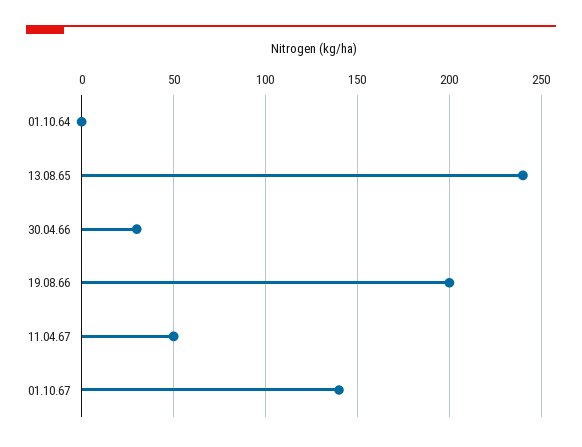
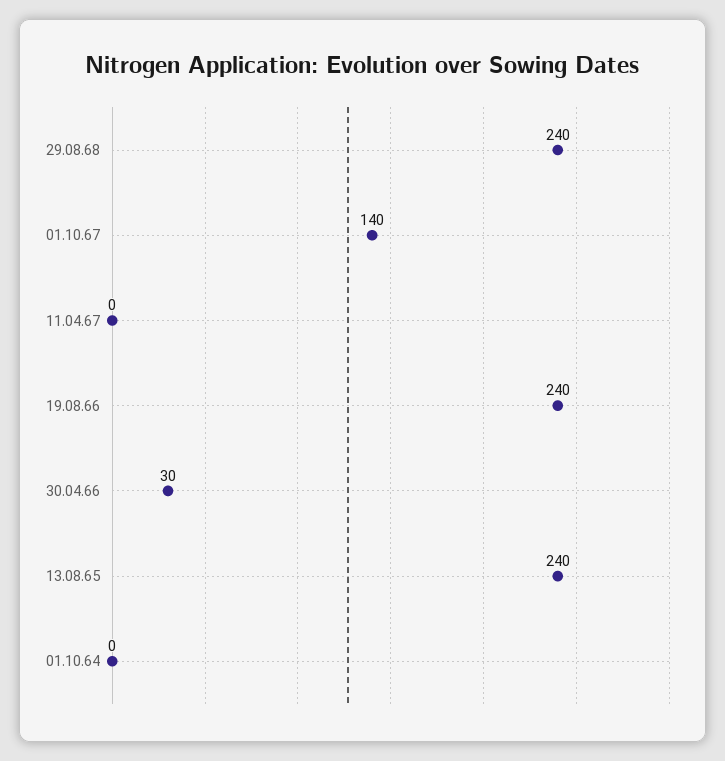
19.08.66: 200 -> 240
11.04.67: 50 -> 0
29.08.68: none -> 240

